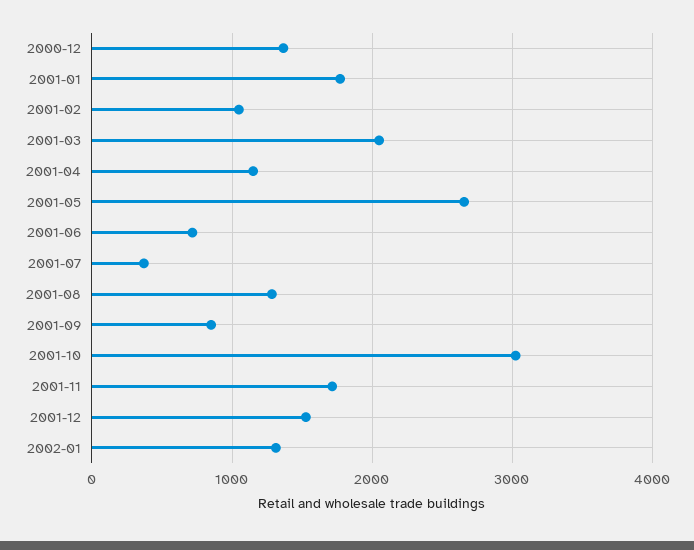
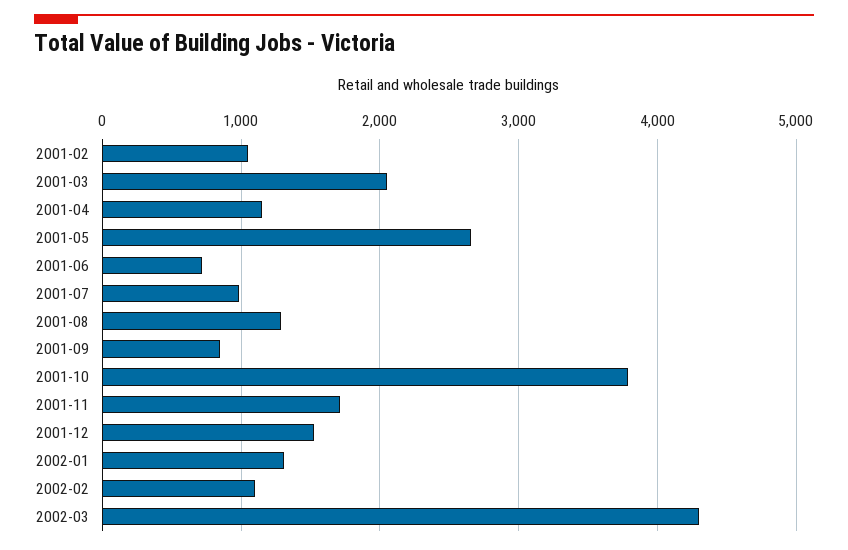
2000-12: 1400 -> none
2001-01: 1800 -> none
2001-07: 400 -> 1000
2001-10: 3000 -> 3800
2002-02: none -> 1100
2002-03: none -> 4300

